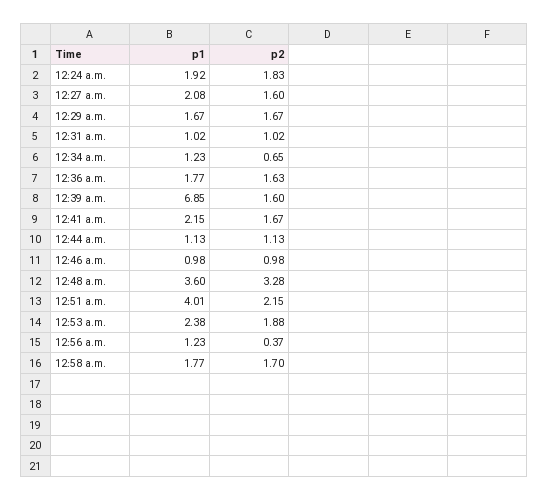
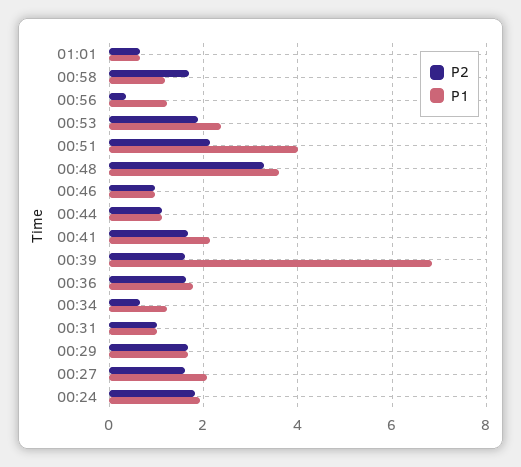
p1, 12:58 a.m.: 1.77 -> 1.2
p2, 01:01: none -> 0.6
p1, 01:01: none -> 0.6

